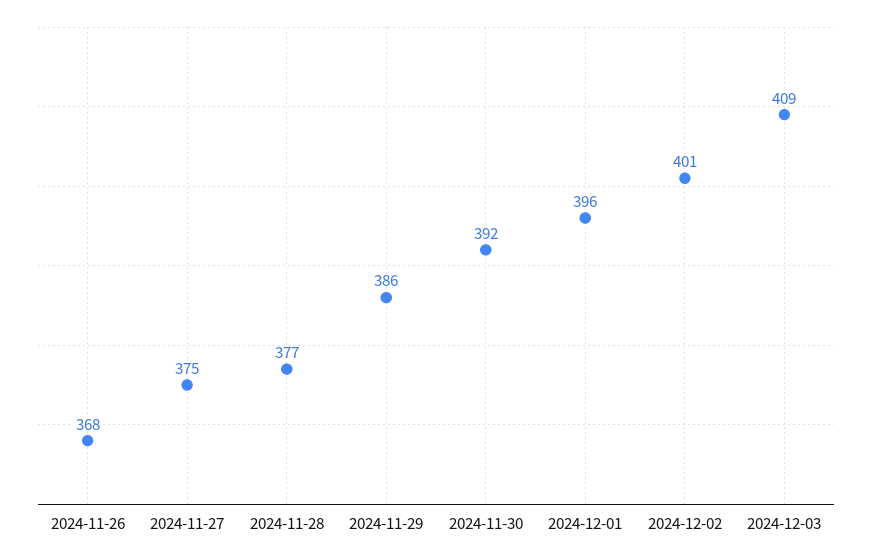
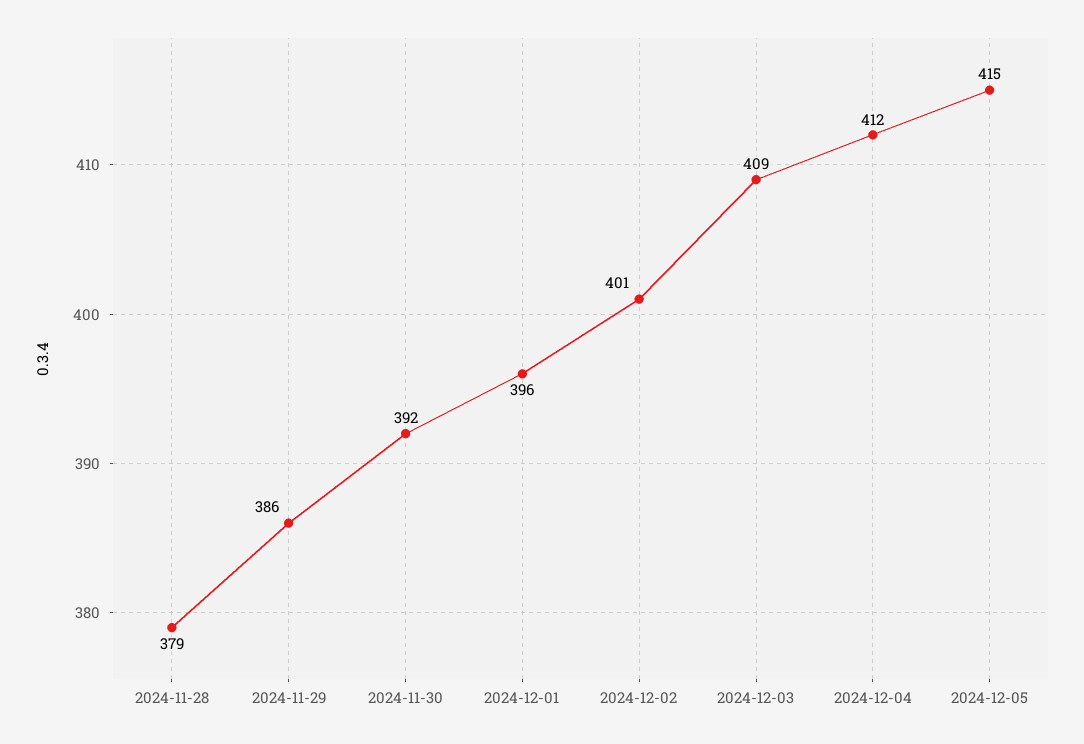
2024-11-26: 368 -> none
2024-11-27: 375 -> none
2024-11-28: 377 -> 379
2024-12-04: none -> 412
2024-12-05: none -> 415

